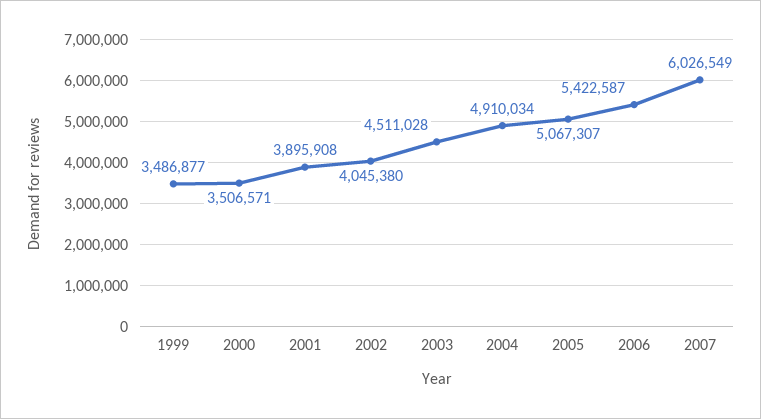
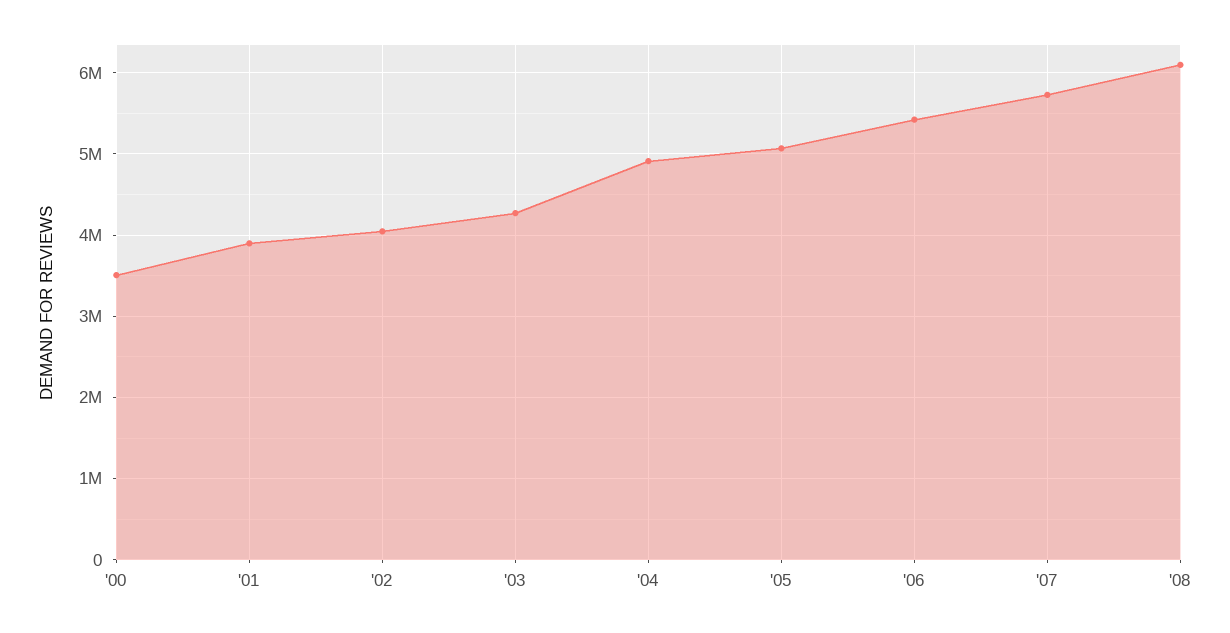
1999: 3486877 -> none
2003: 4511028 -> 4300000
2007: 6026549 -> 5700000
'08: none -> 6100000

